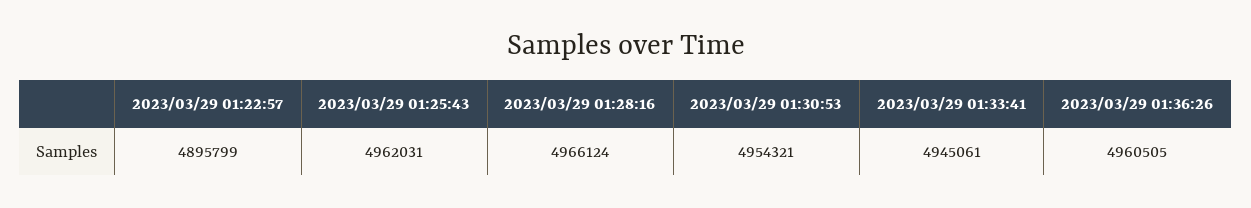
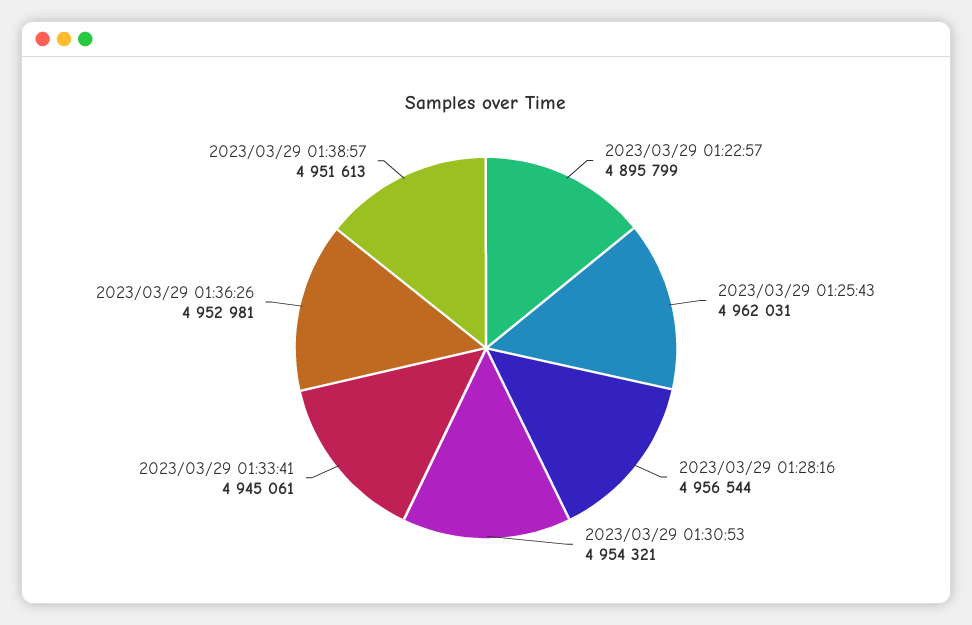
2023/03/29 01:28:16: 4966124 -> 4956544
2023/03/29 01:36:26: 4960505 -> 4952981
2023/03/29 01:38:57: none -> 4951613

